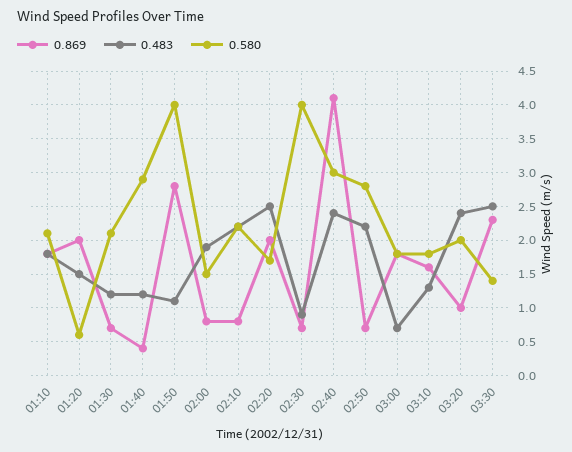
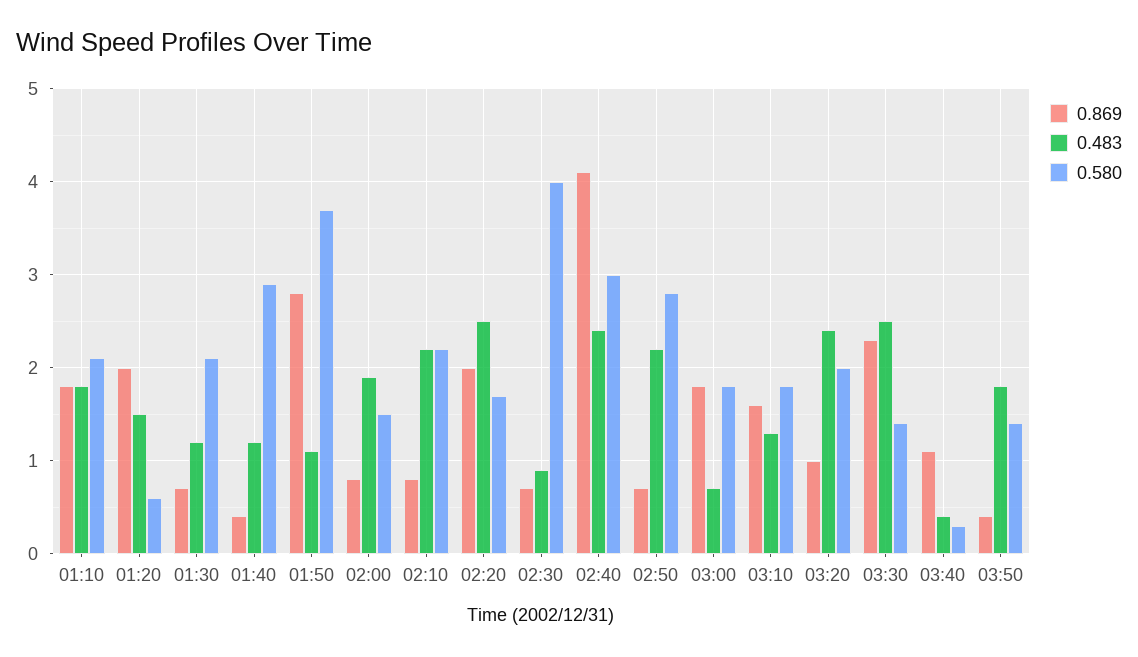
0.580, 01:50: 4 -> 3.7
0.869, 03:40: none -> 1.1
0.483, 03:40: none -> 0.4
0.580, 03:40: none -> 0.3
0.869, 03:50: none -> 0.4
0.483, 03:50: none -> 1.8
0.580, 03:50: none -> 1.4

